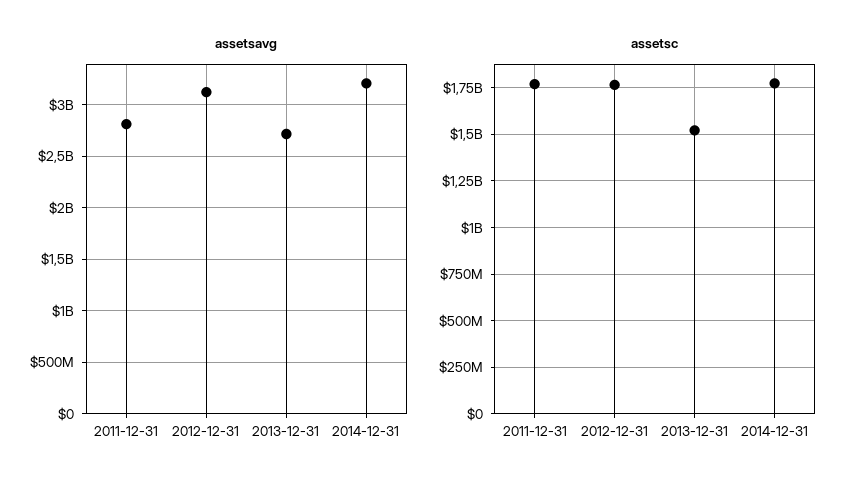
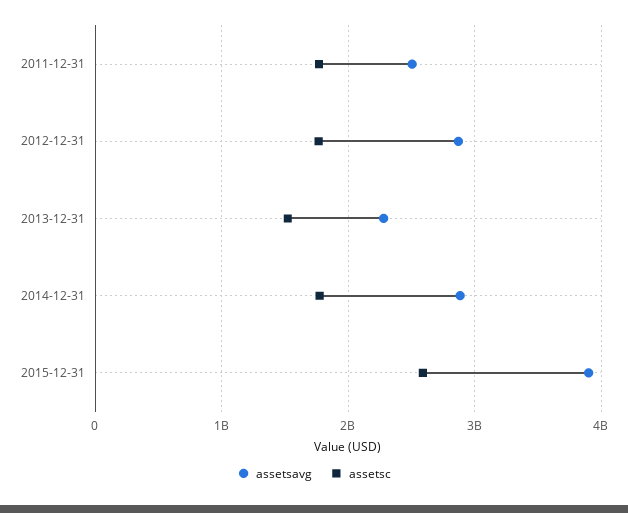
assetsavg, 2011-12-31: 2800000000 -> 2500000000
assetsavg, 2012-12-31: 3100000000 -> 2900000000
assetsavg, 2013-12-31: 2700000000 -> 2300000000
assetsavg, 2014-12-31: 3200000000 -> 2900000000
assetsavg, 2015-12-31: none -> 3900000000
assetsc, 2015-12-31: none -> 2600000000

